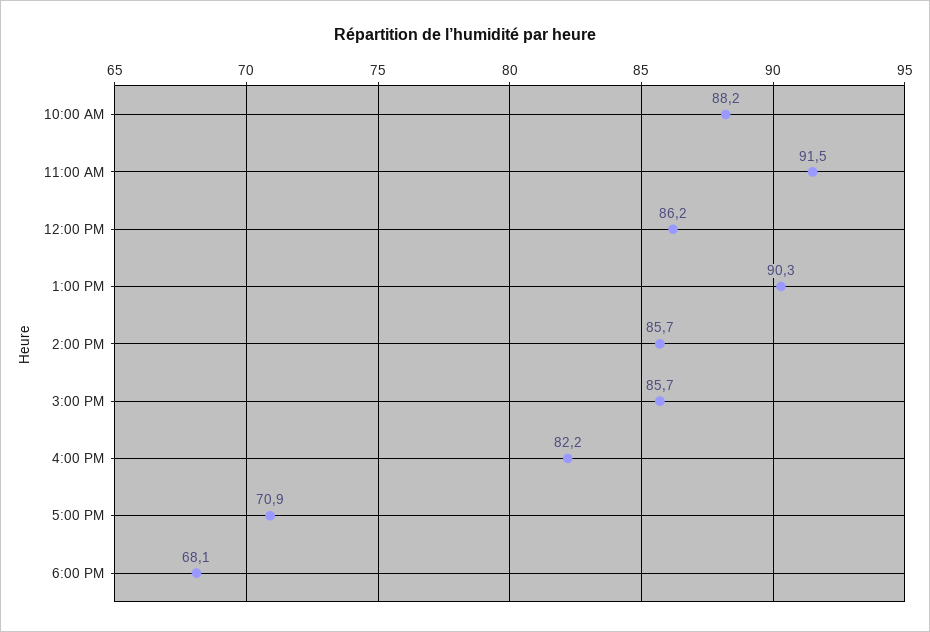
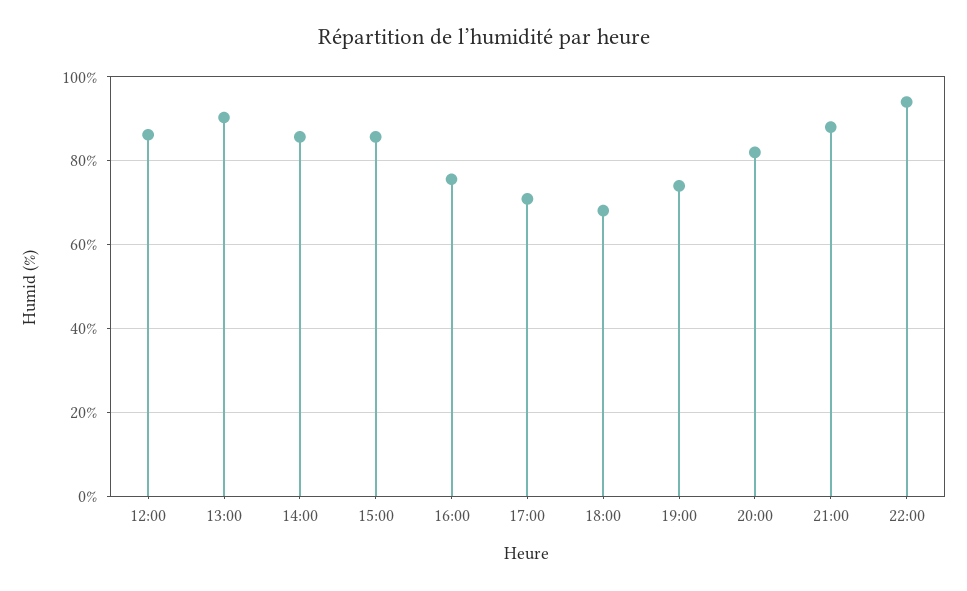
10:00 AM: 88.2 -> none
11:00 AM: 91.5 -> none
4:00 PM: 82.2 -> 76
19:00: none -> 74
20:00: none -> 82
21:00: none -> 88
22:00: none -> 94

